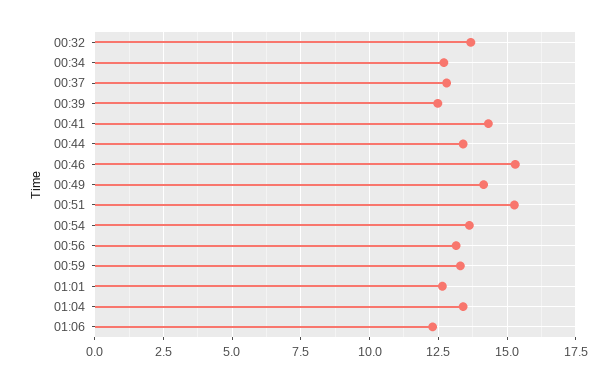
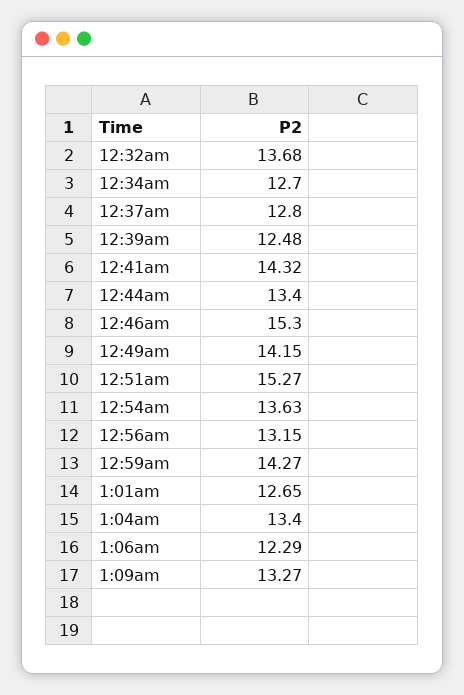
00:59: 13.25 -> 14.27
1:09am: none -> 13.27

